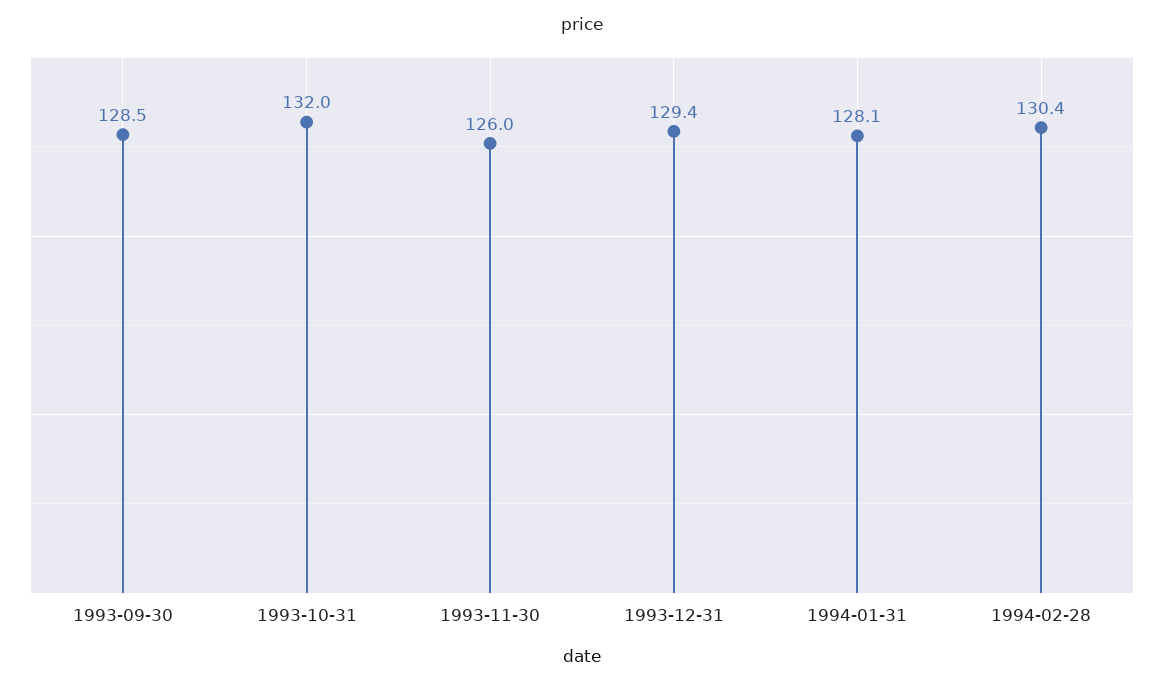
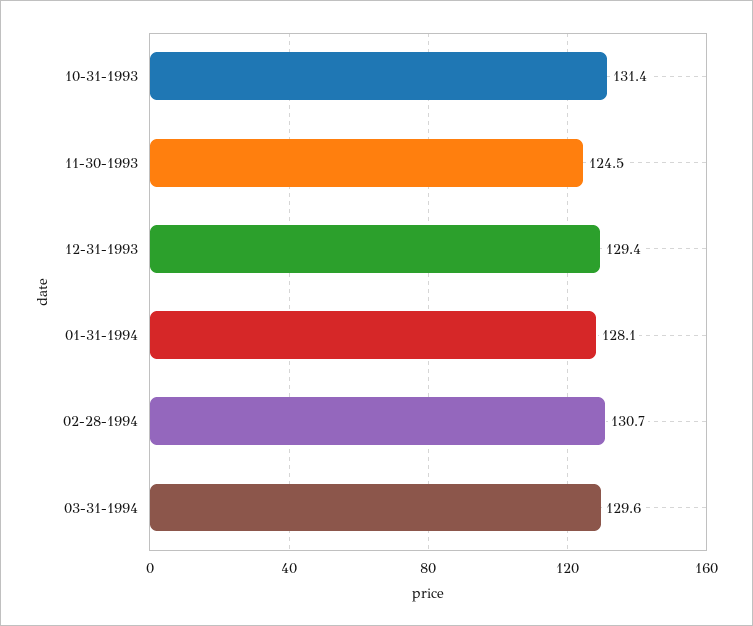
1993-09-30: 128.5 -> none
1993-10-31: 132 -> 131.4
1993-11-30: 126 -> 124.5
1994-02-28: 130.4 -> 130.7
03-31-1994: none -> 129.6

